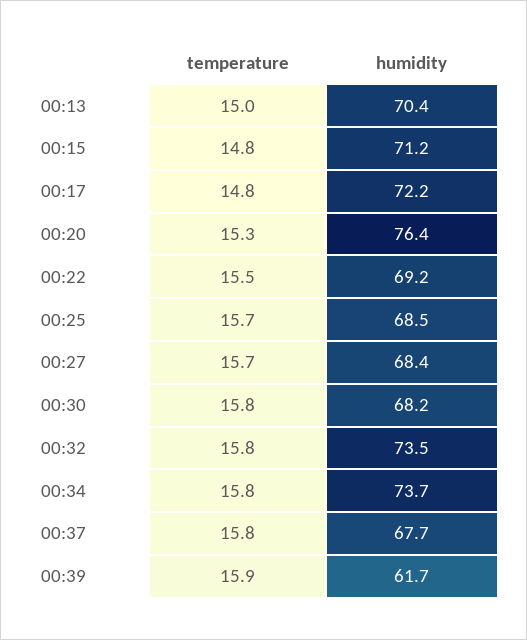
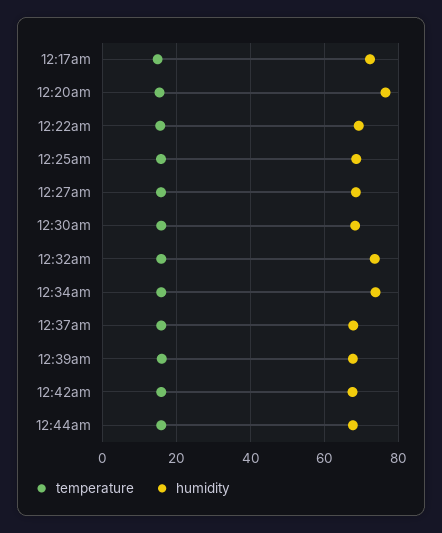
temperature, 00:13: 15 -> none
humidity, 00:13: 70.4 -> none
temperature, 00:15: 14.8 -> none
humidity, 00:15: 71.2 -> none
humidity, 00:39: 61.7 -> 68
temperature, 12:42am: none -> 16
humidity, 12:42am: none -> 68
temperature, 12:44am: none -> 16
humidity, 12:44am: none -> 68

